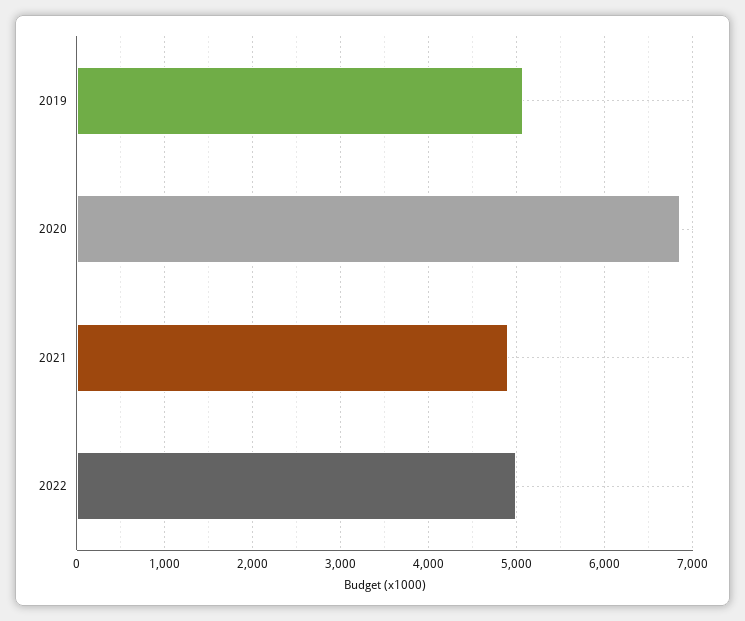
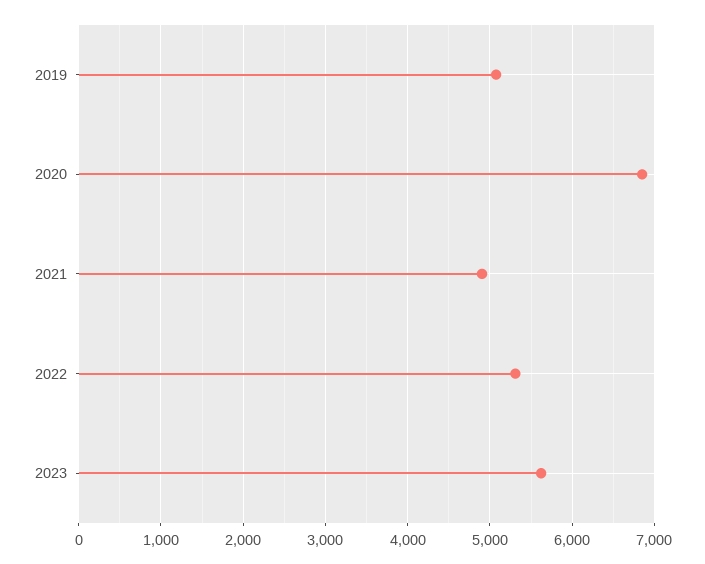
2022: 5000 -> 5300
2023: none -> 5600

